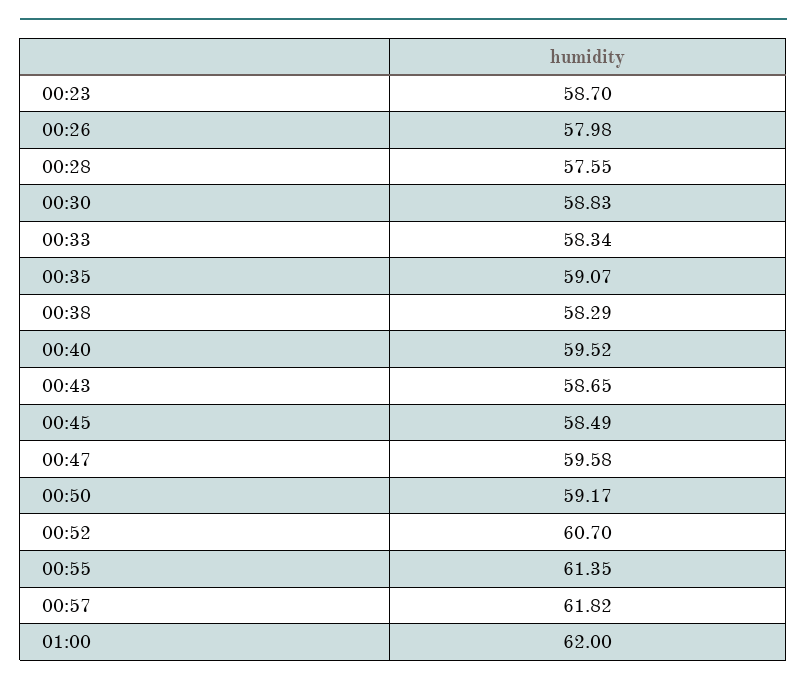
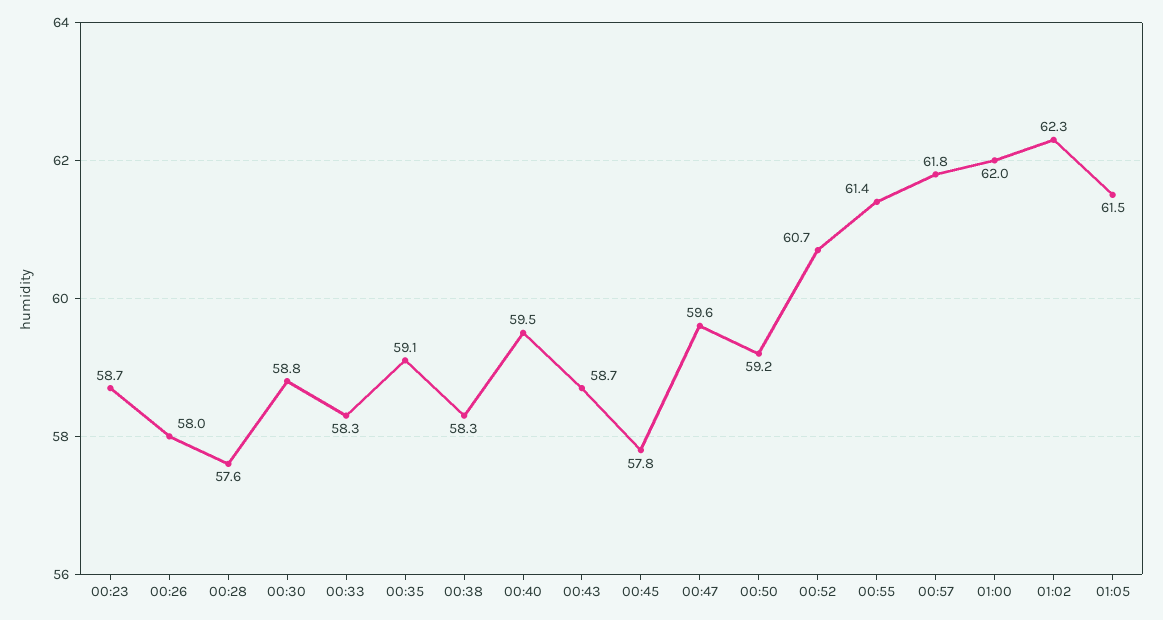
00:45: 58.49 -> 57.8
01:02: none -> 62.3
01:05: none -> 61.5

